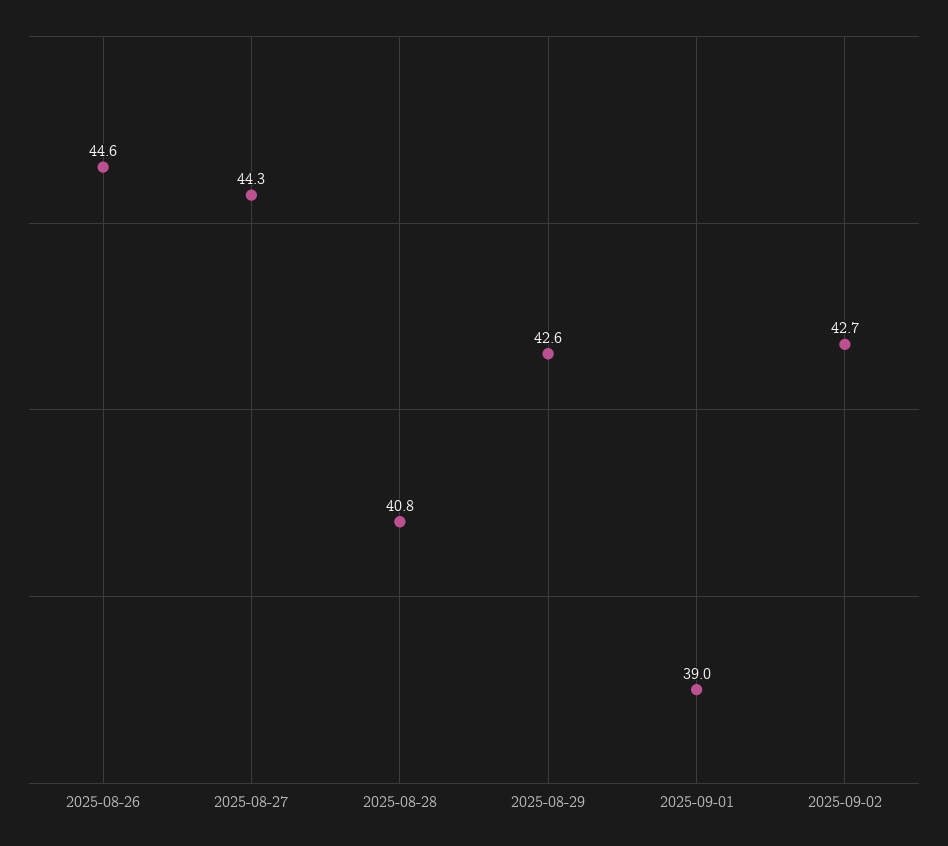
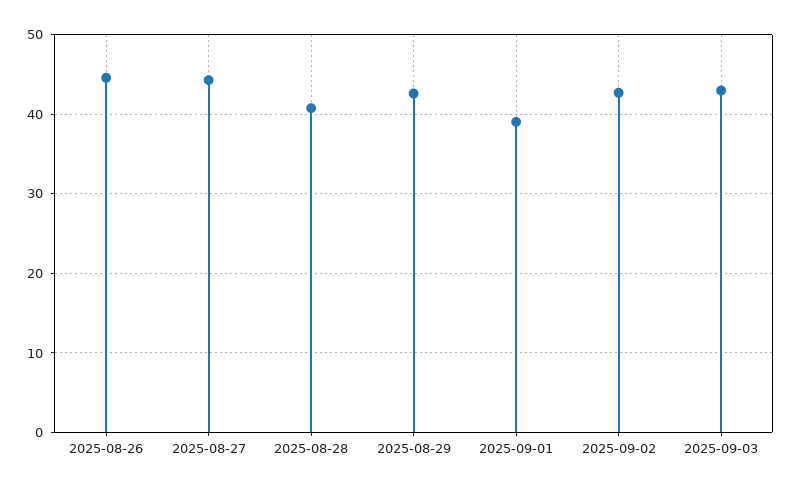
2025-09-03: none -> 43

